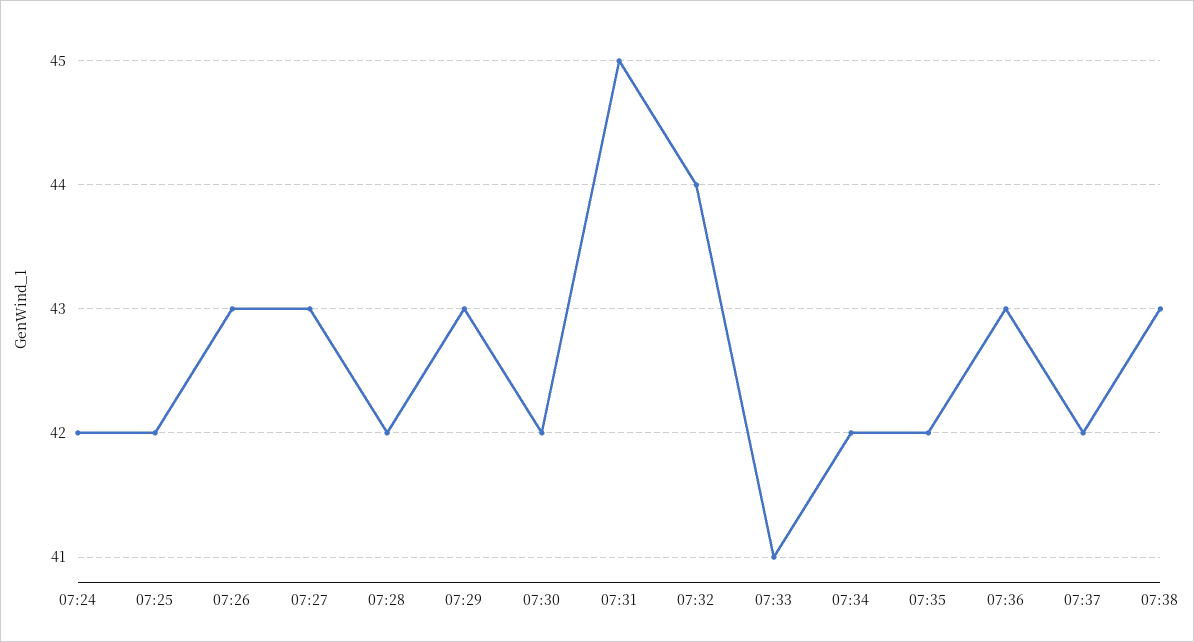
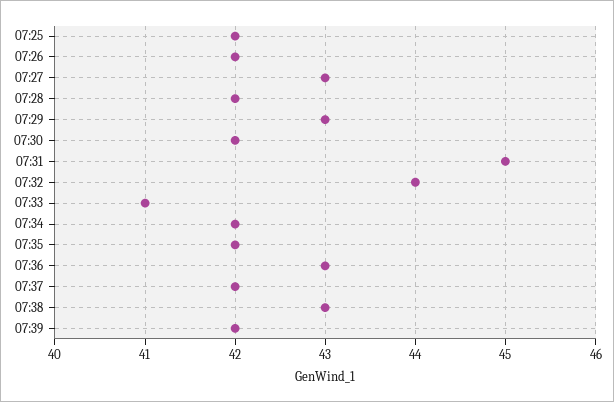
07:24: 42 -> none
07:26: 43 -> 42
07:39: none -> 42

